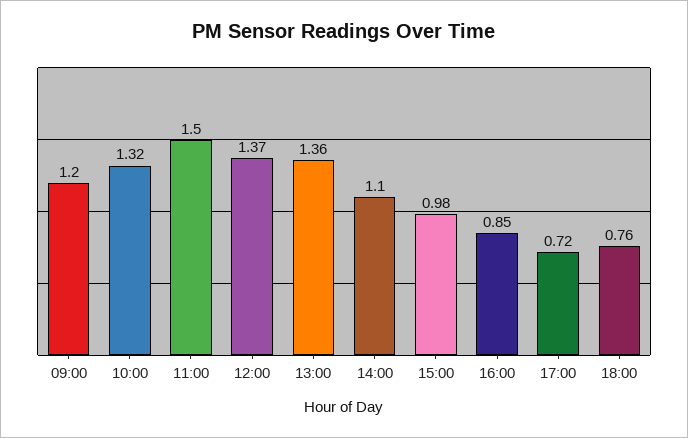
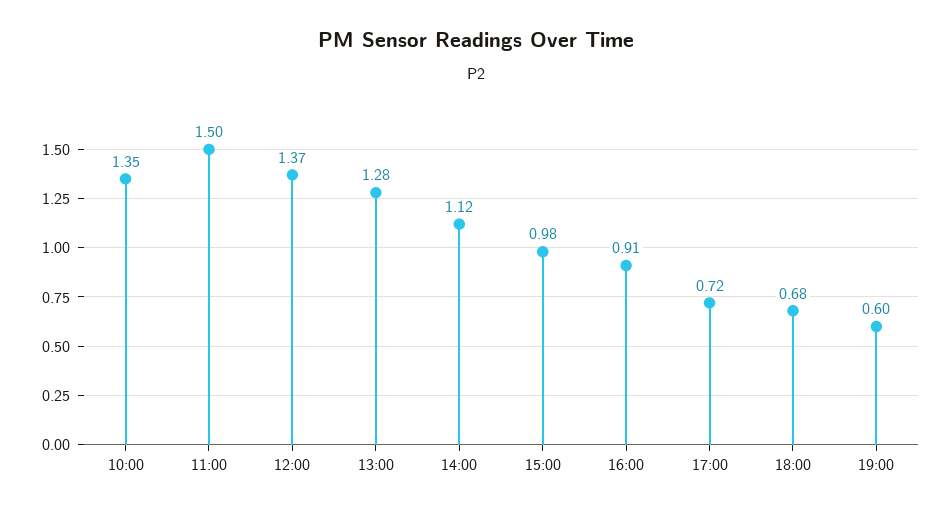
09:00: 1.2 -> none
10:00: 1.32 -> 1.35
13:00: 1.36 -> 1.28
14:00: 1.1 -> 1.12
16:00: 0.85 -> 0.91
18:00: 0.76 -> 0.68
19:00: none -> 0.6

